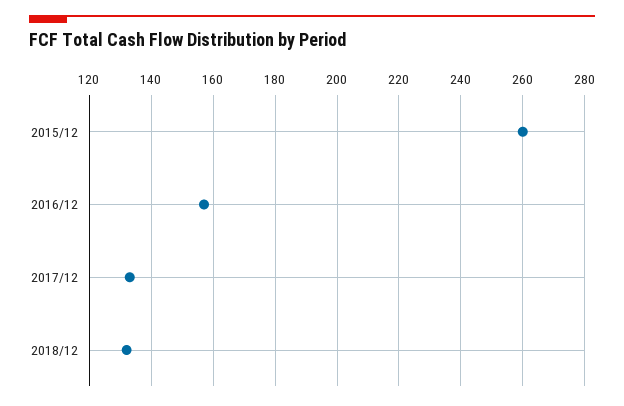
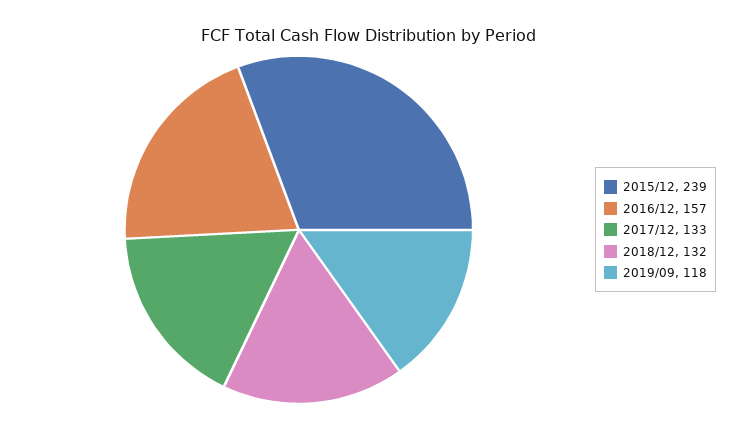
2015/12: 260 -> 239
2019/09: none -> 118

